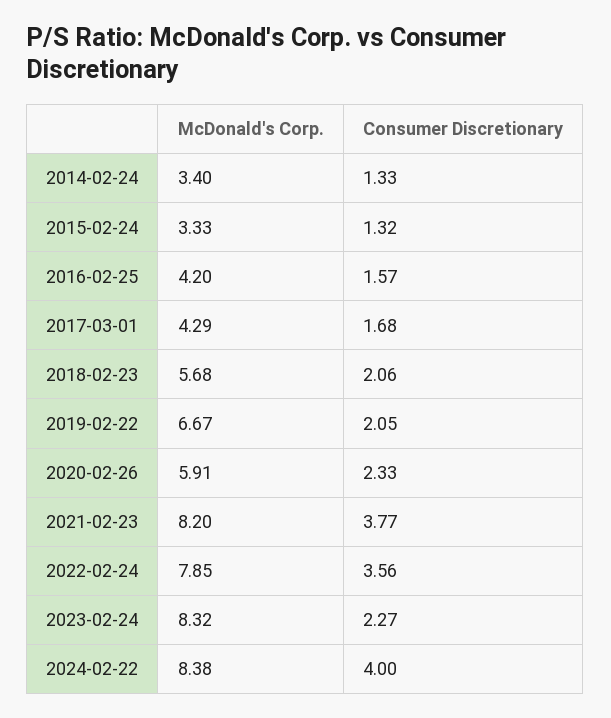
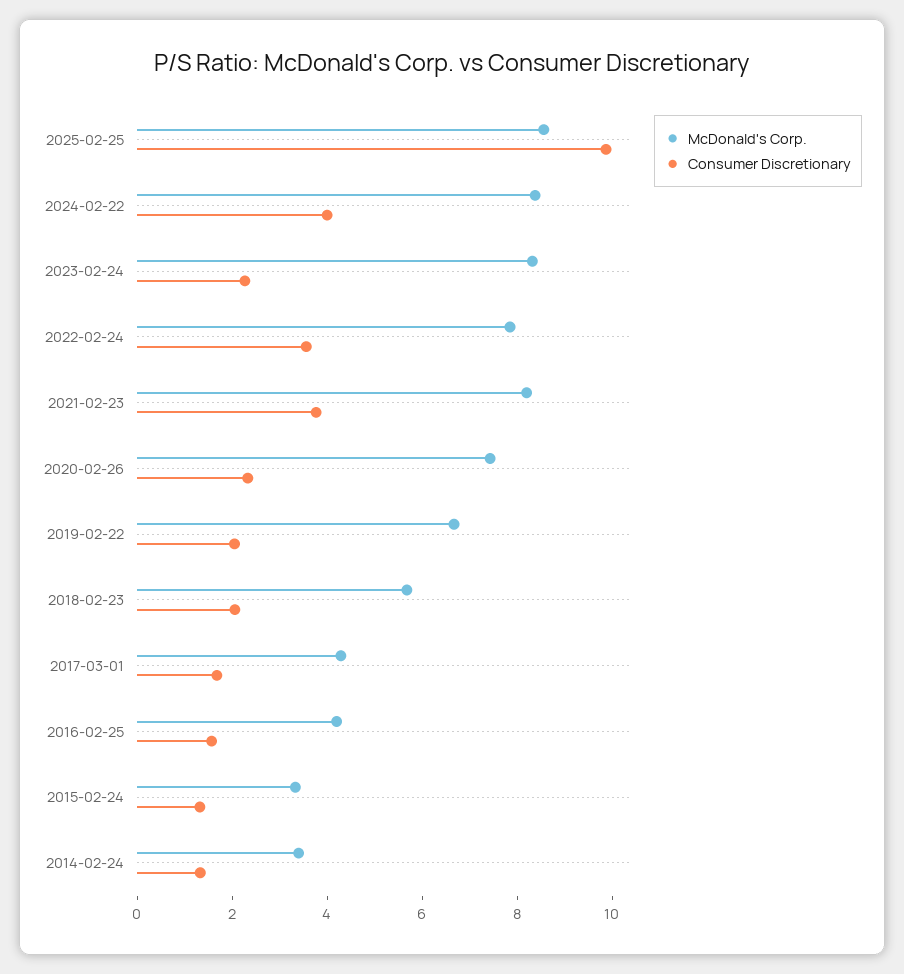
McDonald's Corp., 2020-02-26: 5.91 -> 7.5
McDonald's Corp., 2025-02-25: none -> 8.5
Consumer Discretionary, 2025-02-25: none -> 10

